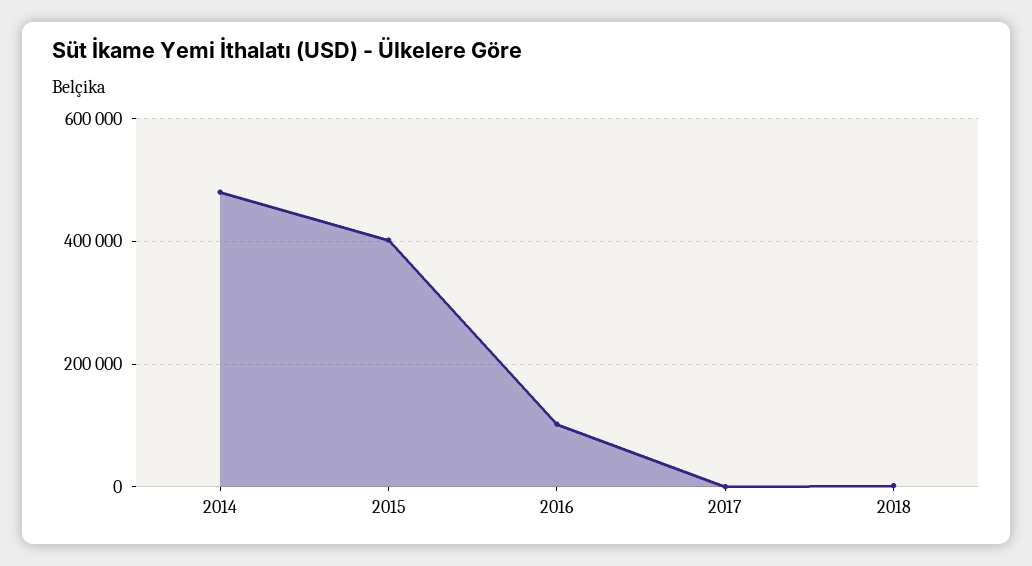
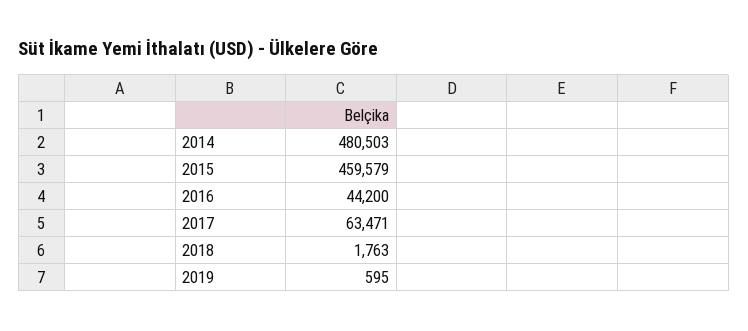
2015: 400000 -> 459579
2016: 100000 -> 44200
2017: 0 -> 63471
2019: none -> 595

